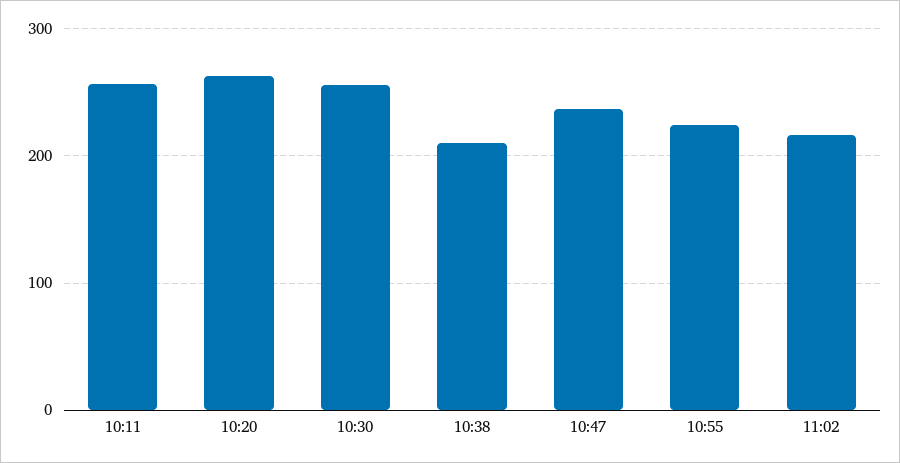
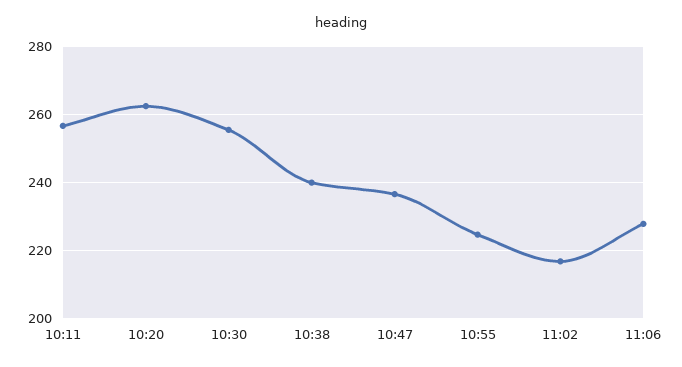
10:38: 210 -> 240
11:06: none -> 228

